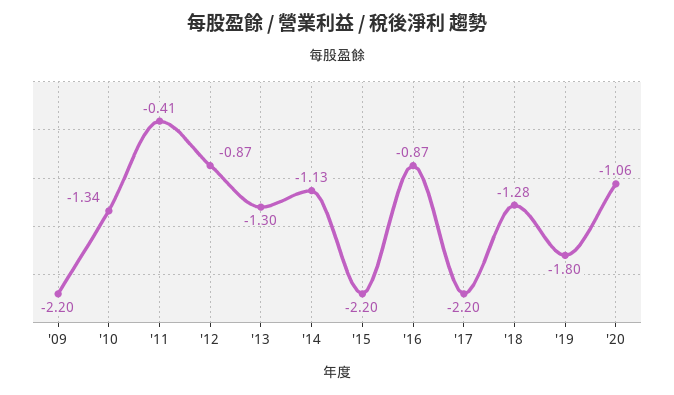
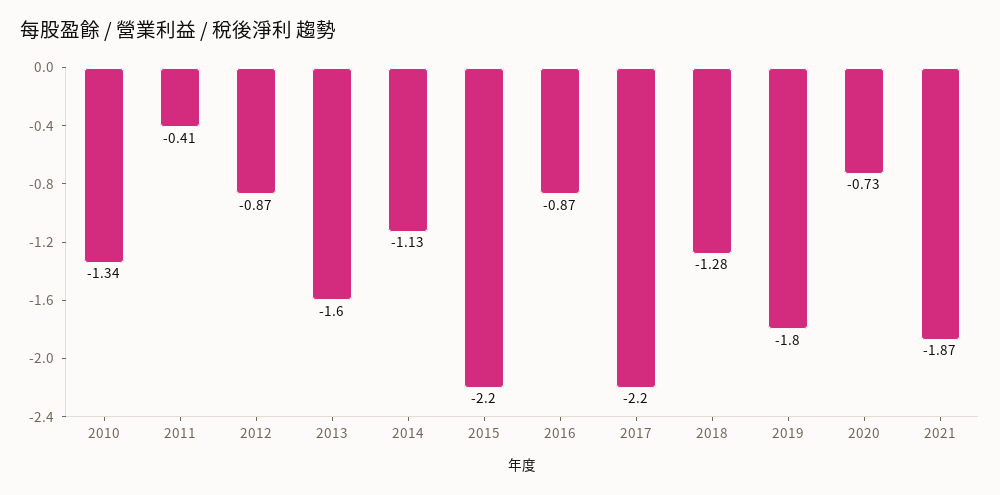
'09: -2.2 -> none
'13: -1.3 -> -1.6
'20: -1.06 -> -0.73
2021: none -> -1.87

